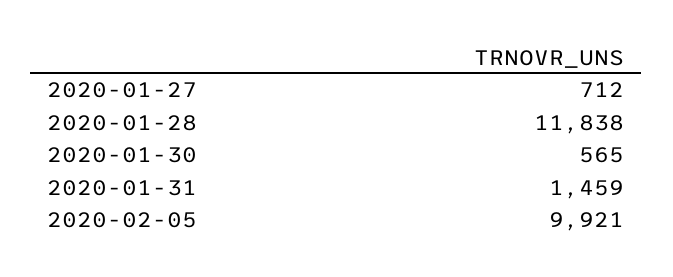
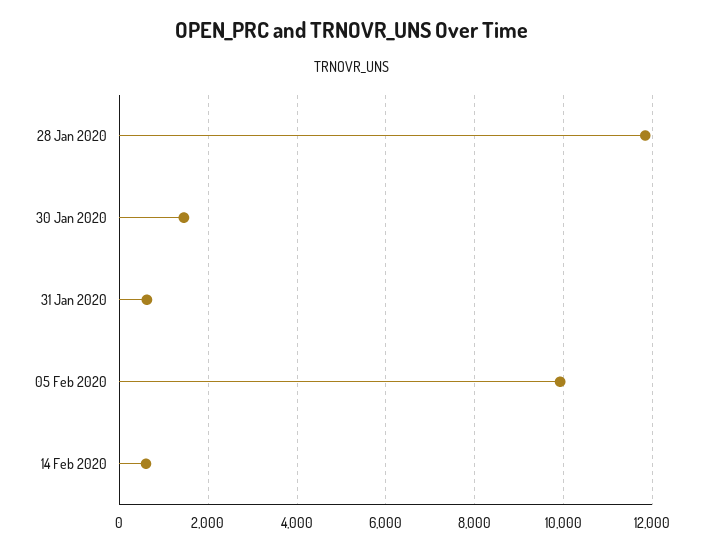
2020-01-27: 712 -> none
2020-01-30: 565 -> 1400
2020-01-31: 1459 -> 600
14 Feb 2020: none -> 600

